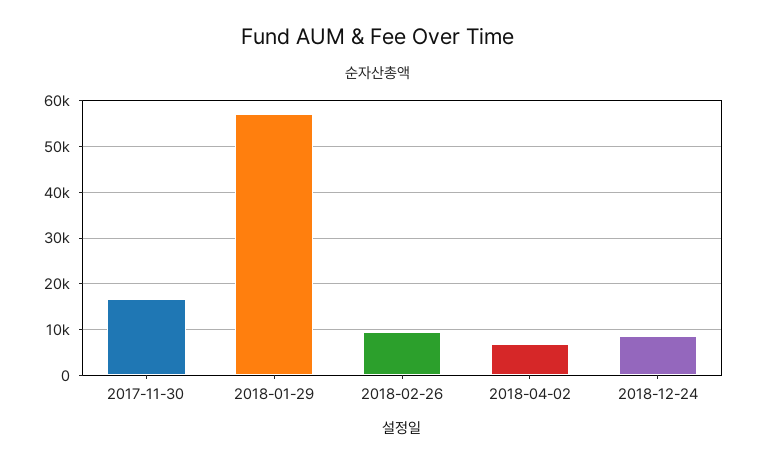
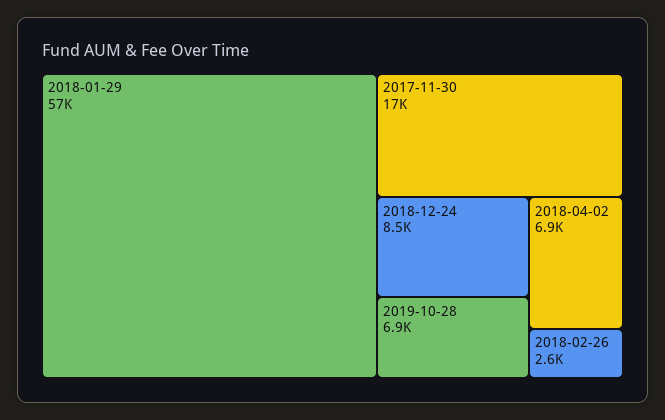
2018-02-26: 10000 -> 2600
2019-10-28: none -> 6900

